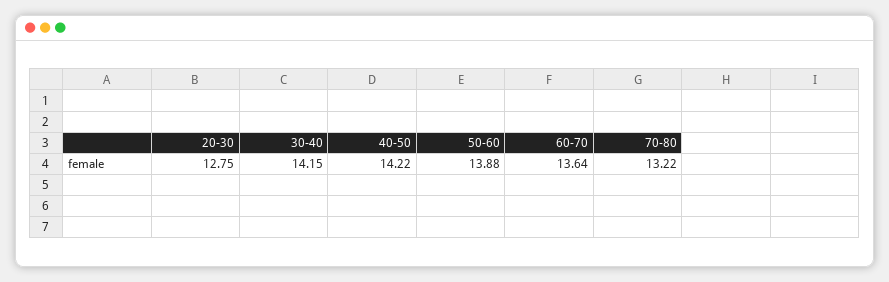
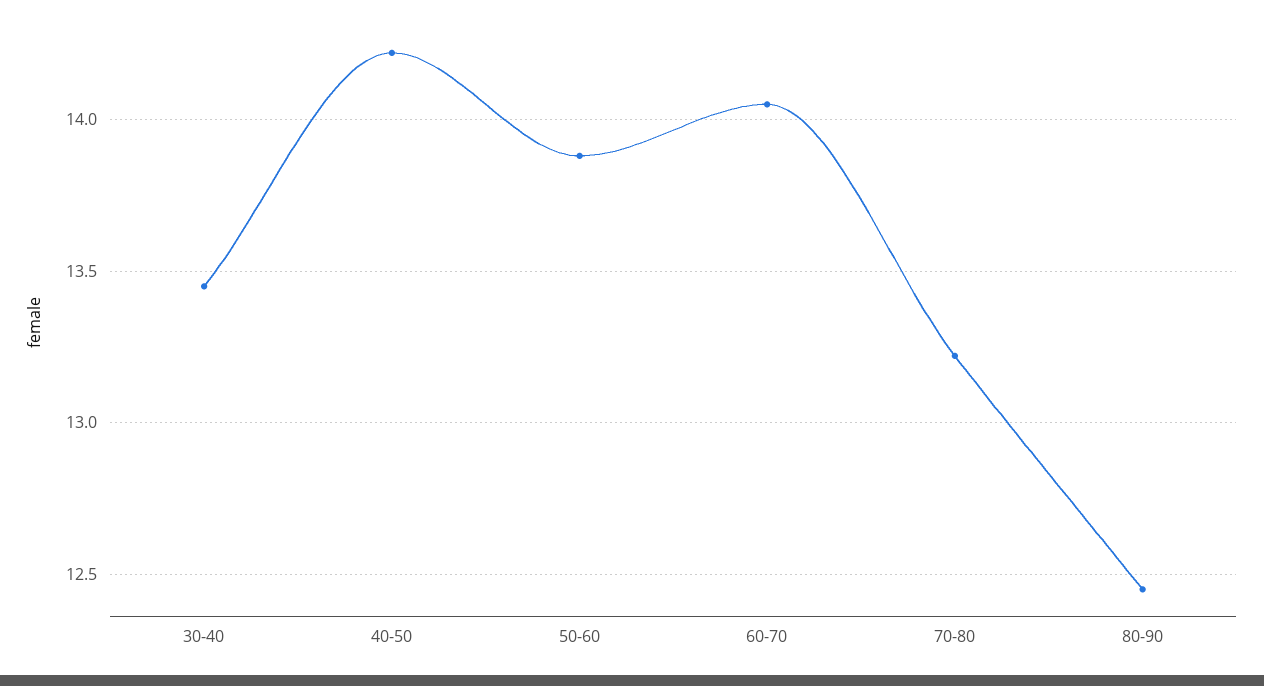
20-30: 12.75 -> none
30-40: 14.15 -> 13.45
60-70: 13.64 -> 14.05
80-90: none -> 12.45

